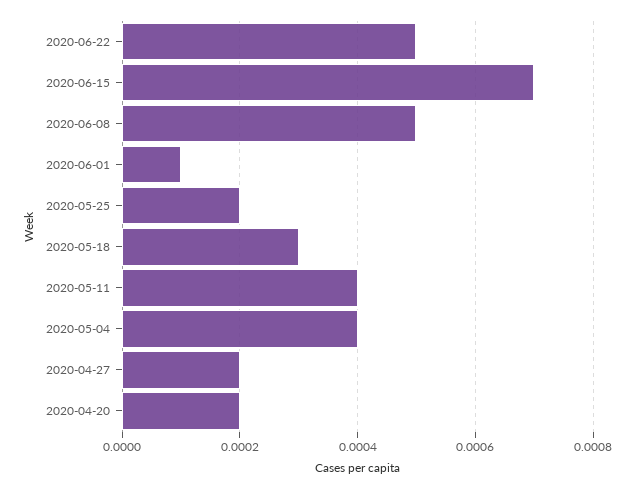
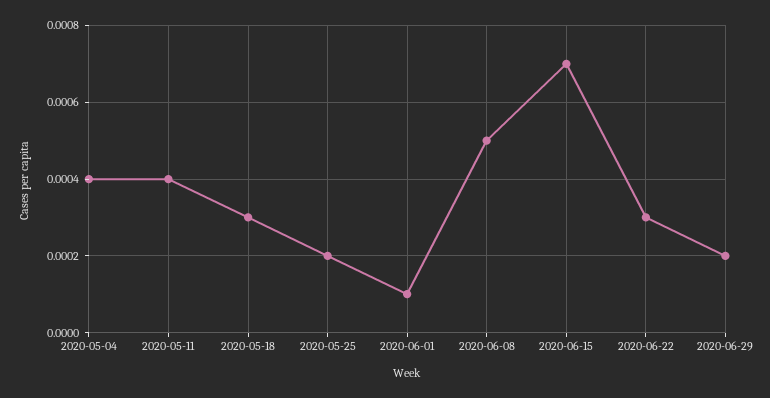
2020-06-22: 0.0005 -> 0.0003
2020-04-27: 0.0002 -> none
2020-04-20: 0.0002 -> none
2020-06-29: none -> 0.0002

